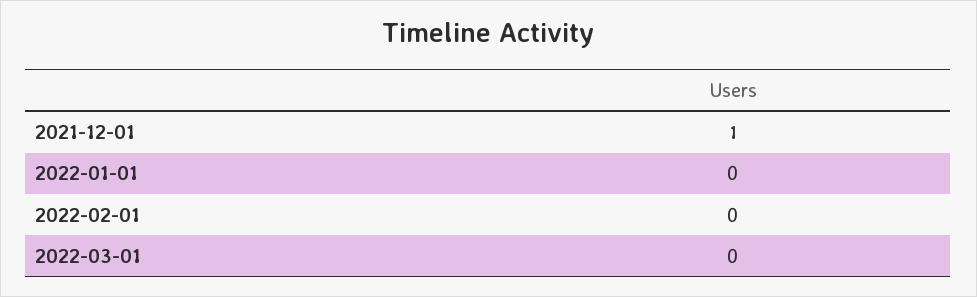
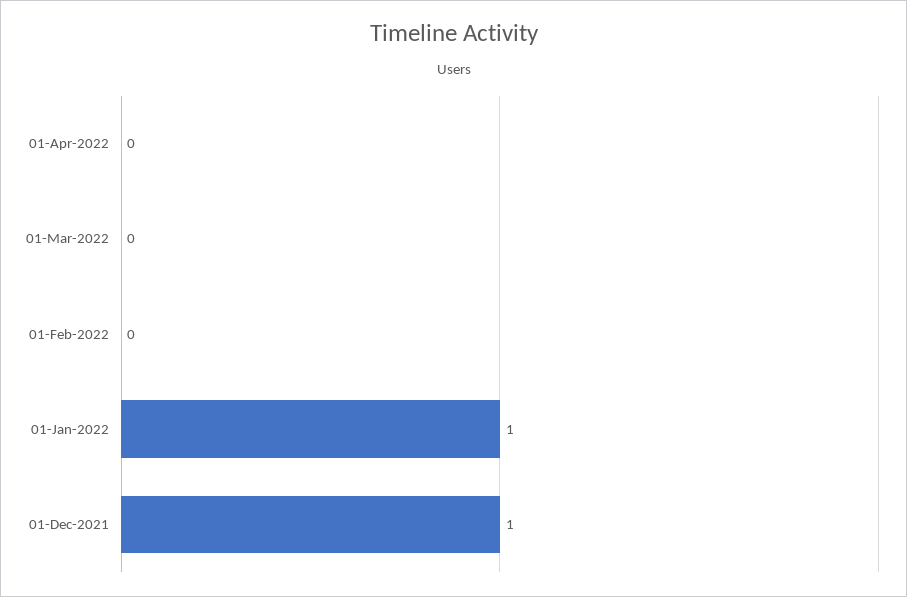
2022-01-01: 0 -> 1
01-Apr-2022: none -> 0

